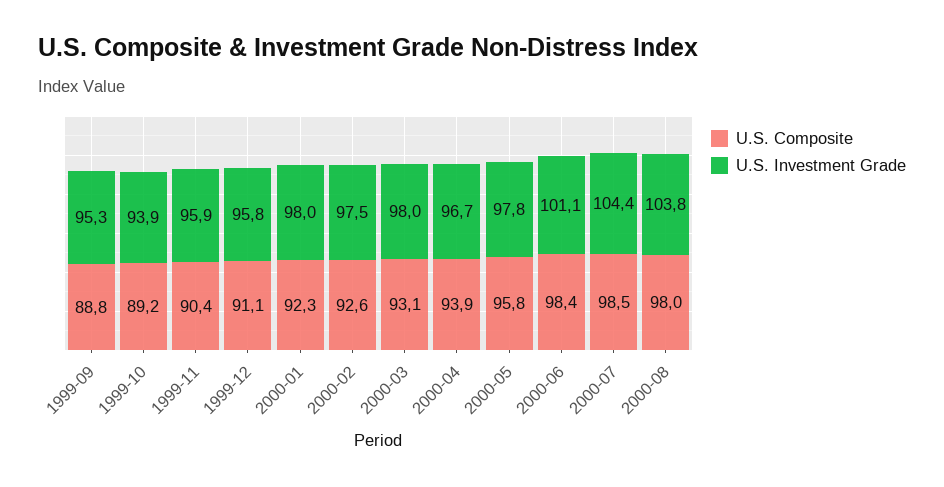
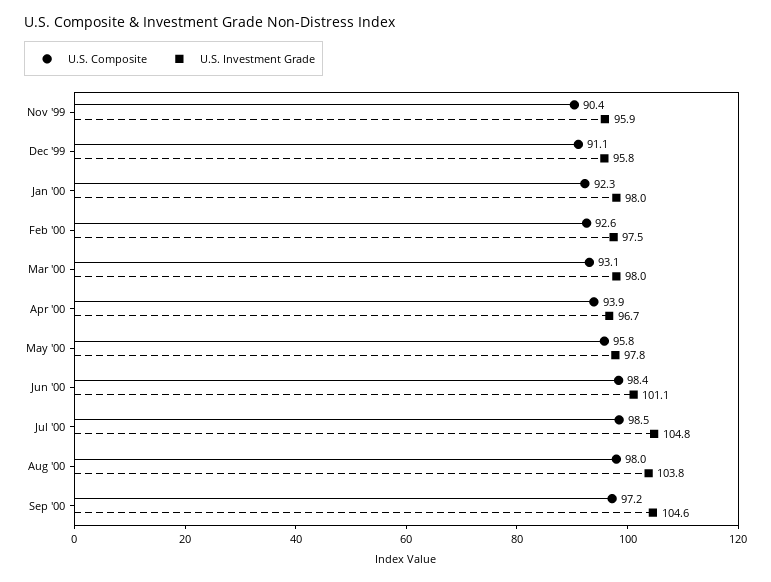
U.S. Composite, 1999-09: 88.8 -> none
U.S. Investment Grade, 1999-09: 95.3 -> none
U.S. Composite, 1999-10: 89.2 -> none
U.S. Investment Grade, 1999-10: 93.9 -> none
U.S. Investment Grade, 2000-07: 104.4 -> 104.8
U.S. Composite, Sep '00: none -> 97.2
U.S. Investment Grade, Sep '00: none -> 104.6

